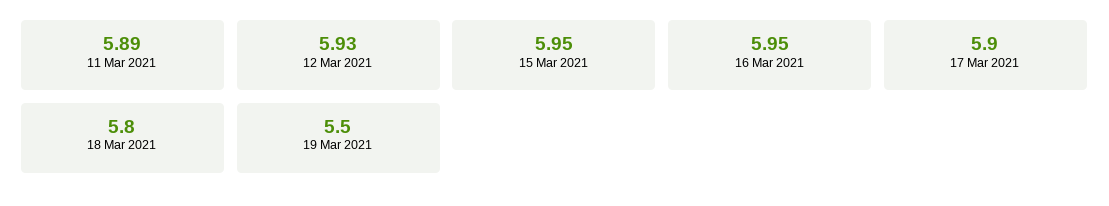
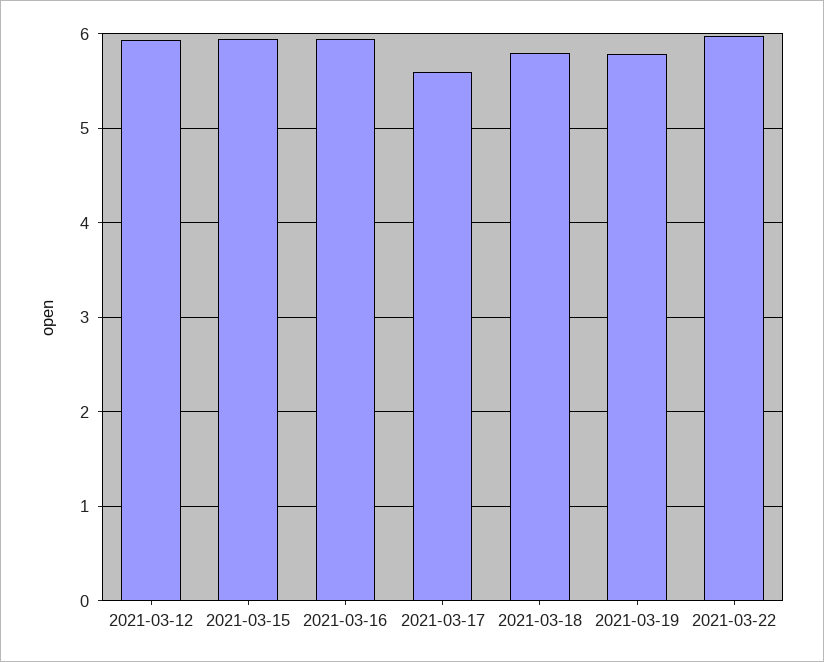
11 Mar 2021: 5.89 -> none
17 Mar 2021: 5.9 -> 5.6
19 Mar 2021: 5.5 -> 5.8
2021-03-22: none -> 6

